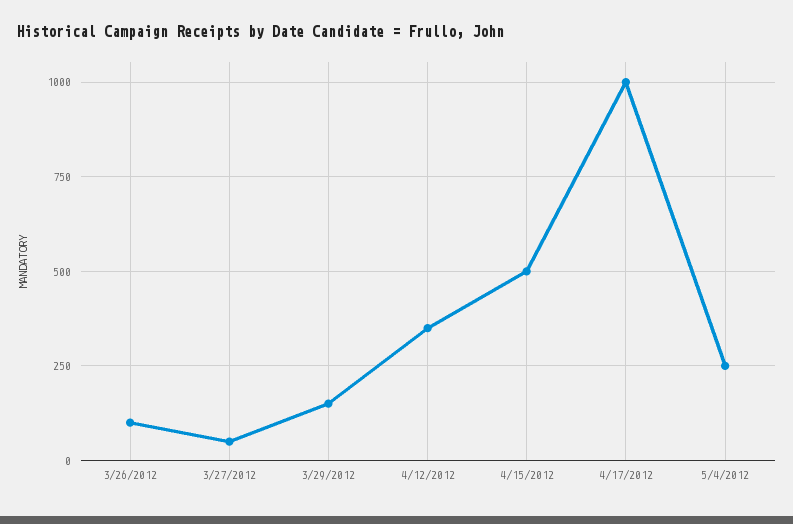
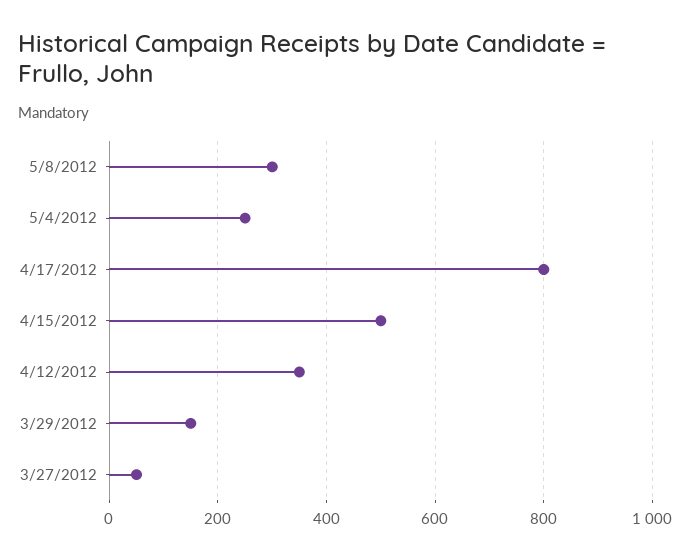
3/26/2012: 100 -> none
4/17/2012: 1000 -> 800
5/8/2012: none -> 300

